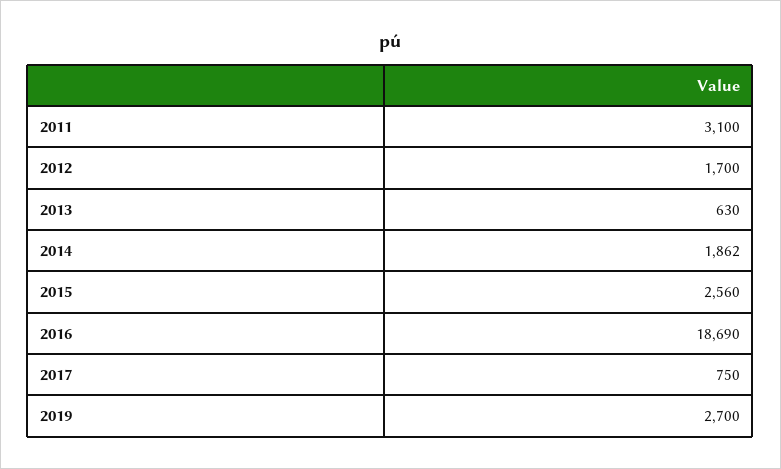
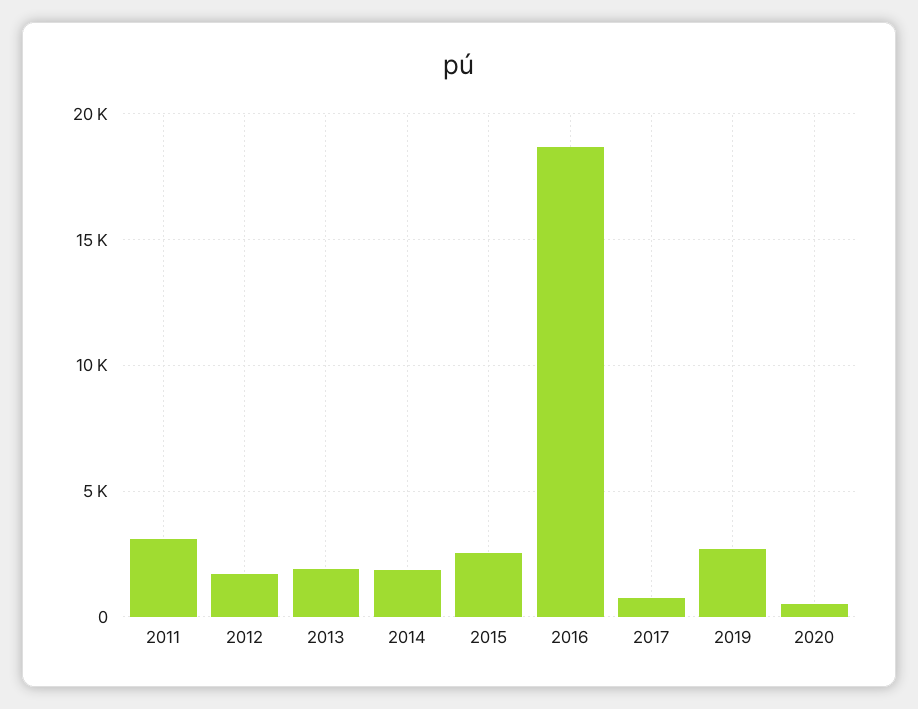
2013: 630 -> 2000
2020: none -> 500

